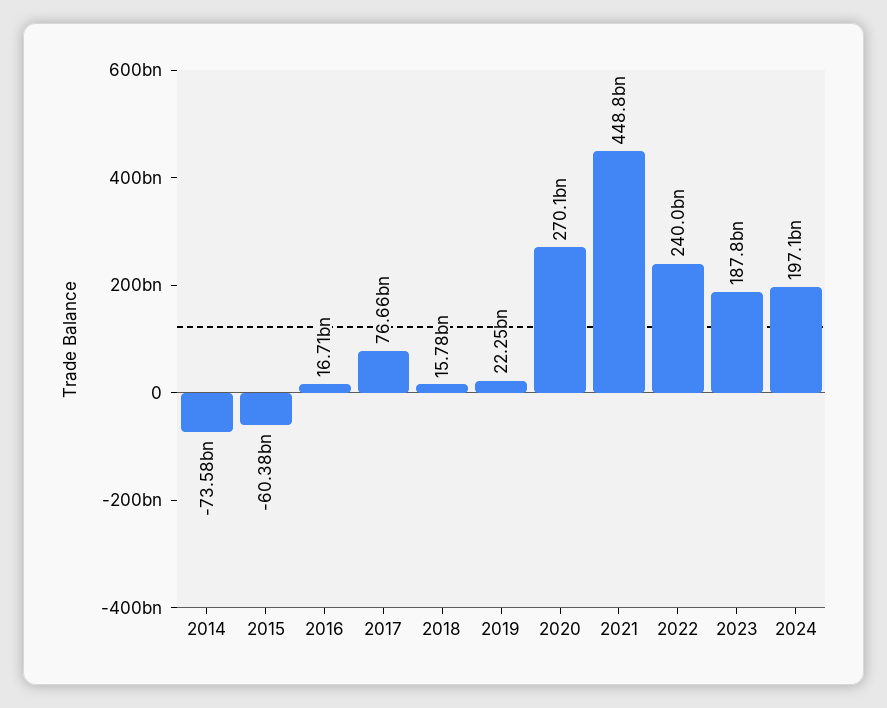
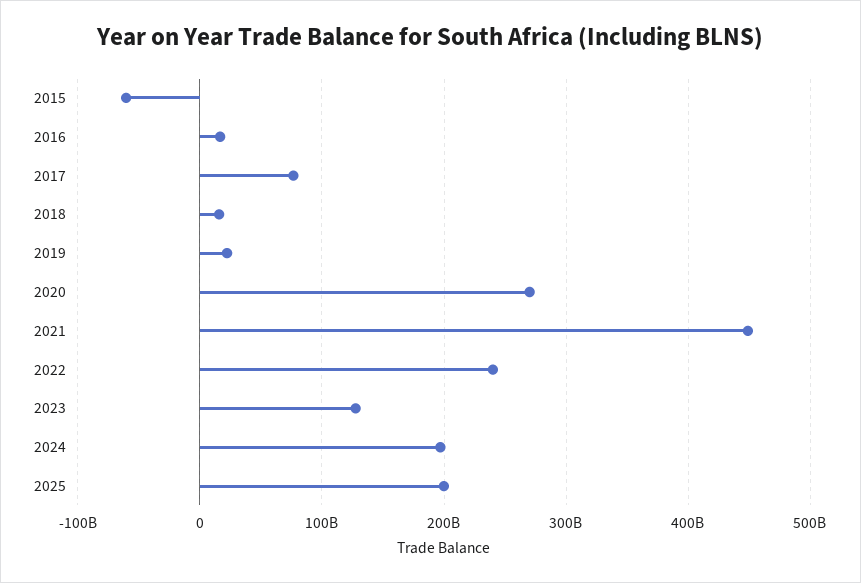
2014: -73580000000 -> none
2023: 187800000000 -> 130000000000
2025: none -> 200000000000

